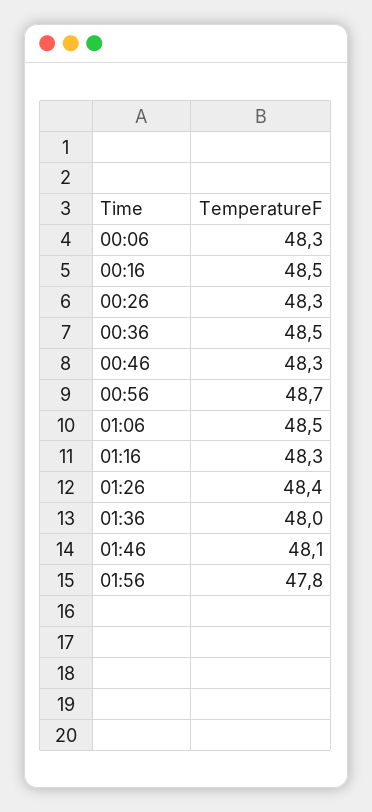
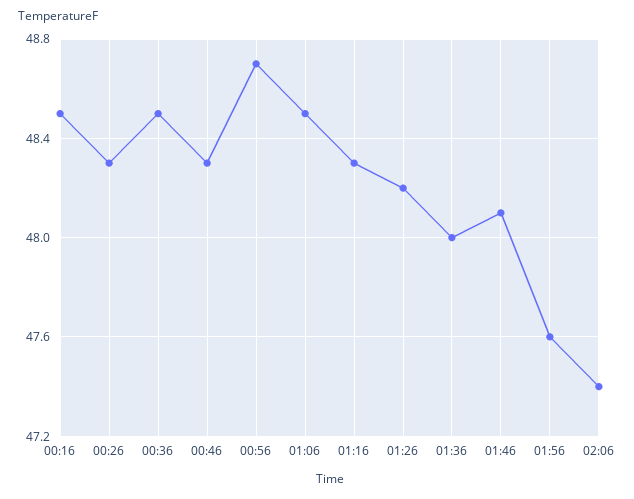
00:06: 48.3 -> none
01:26: 48.4 -> 48.2
01:56: 47.8 -> 47.6
02:06: none -> 47.4

